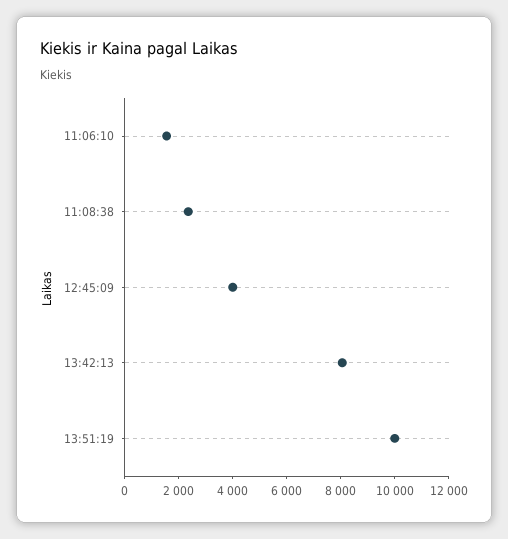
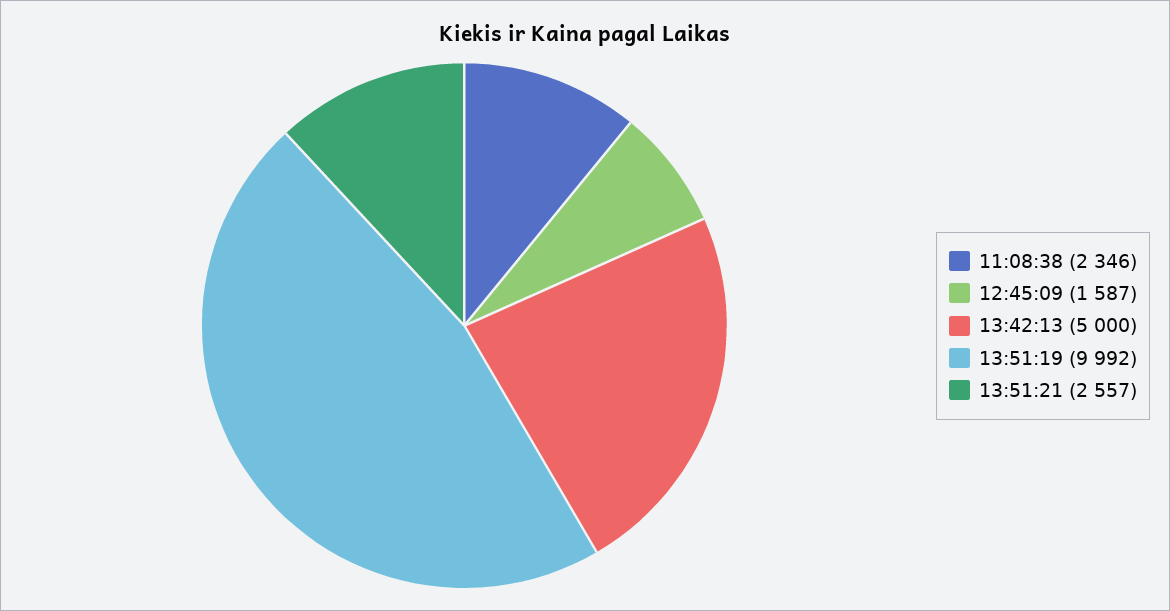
11:06:10: 1500 -> none
12:45:09: 4000 -> 1587
13:42:13: 8000 -> 5000
13:51:21: none -> 2557

